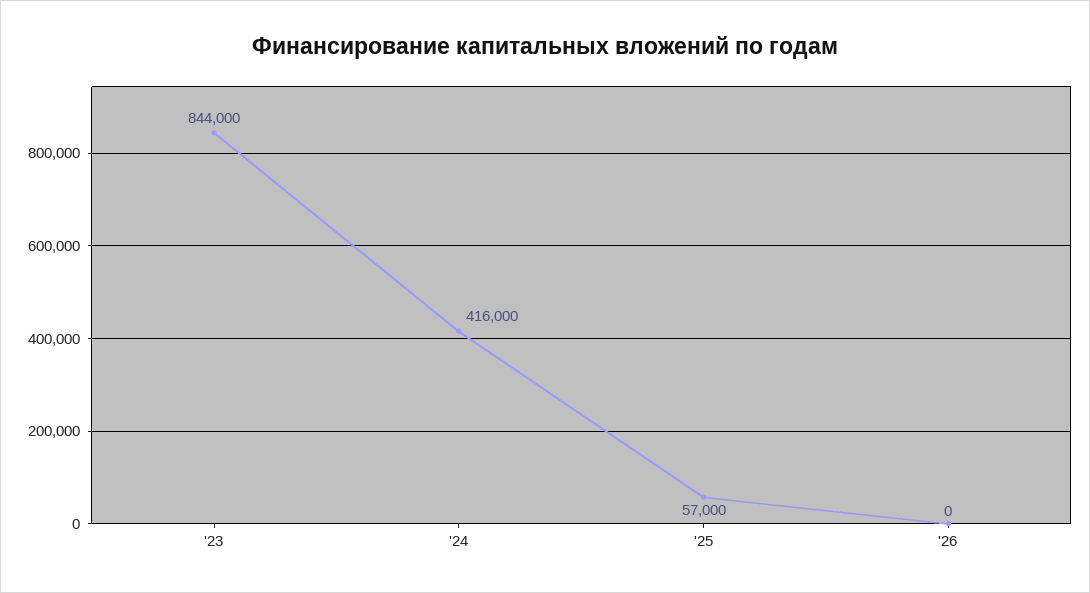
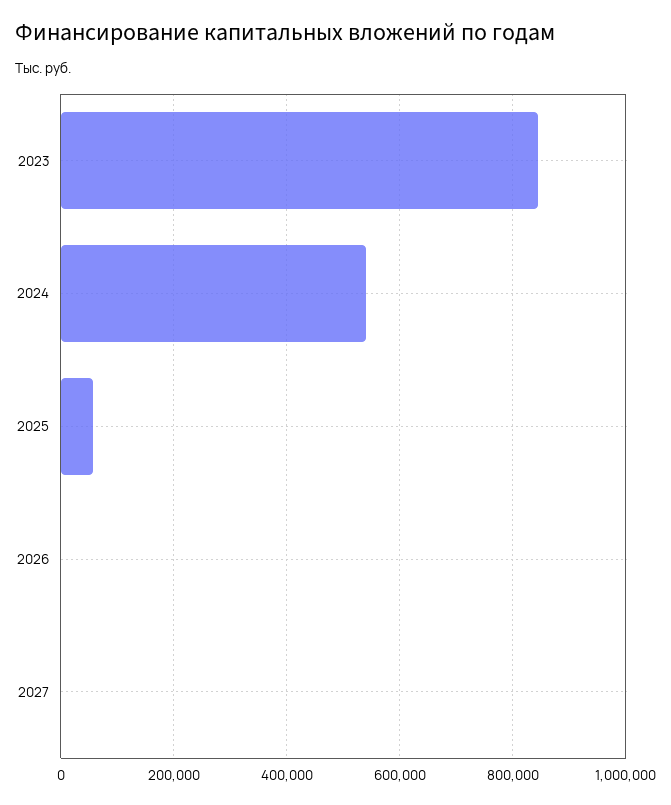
'24: 416000 -> 540000
2027: none -> 0

